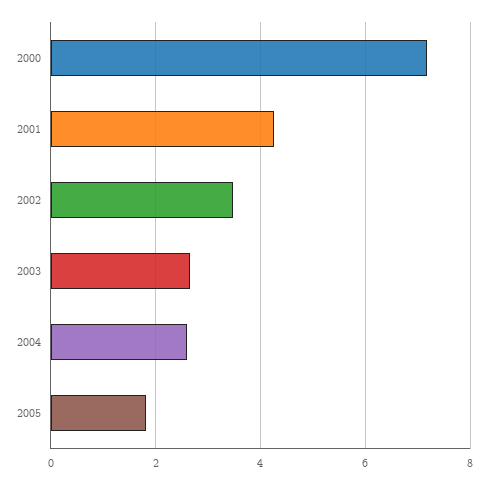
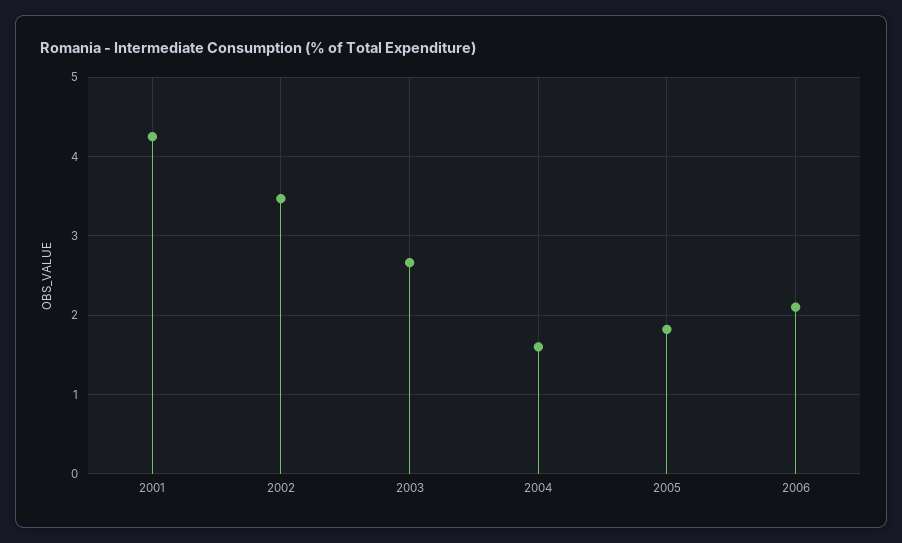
2000: 7.2 -> none
2004: 2.6 -> 1.6
2006: none -> 2.1

